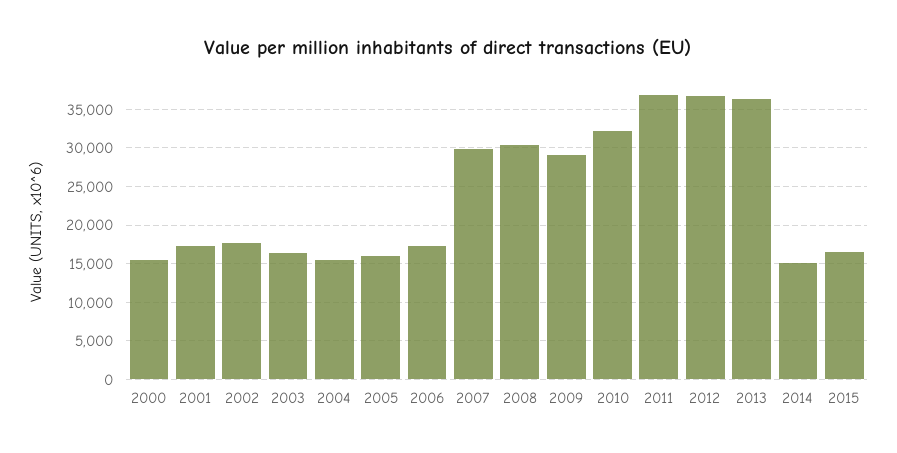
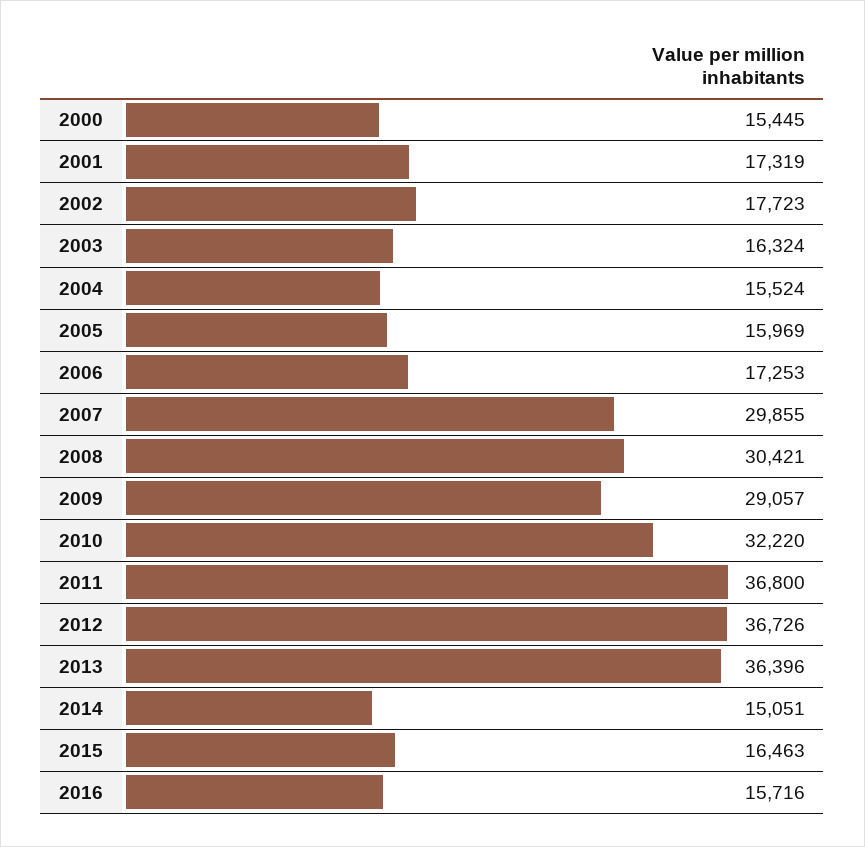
2016: none -> 15716

